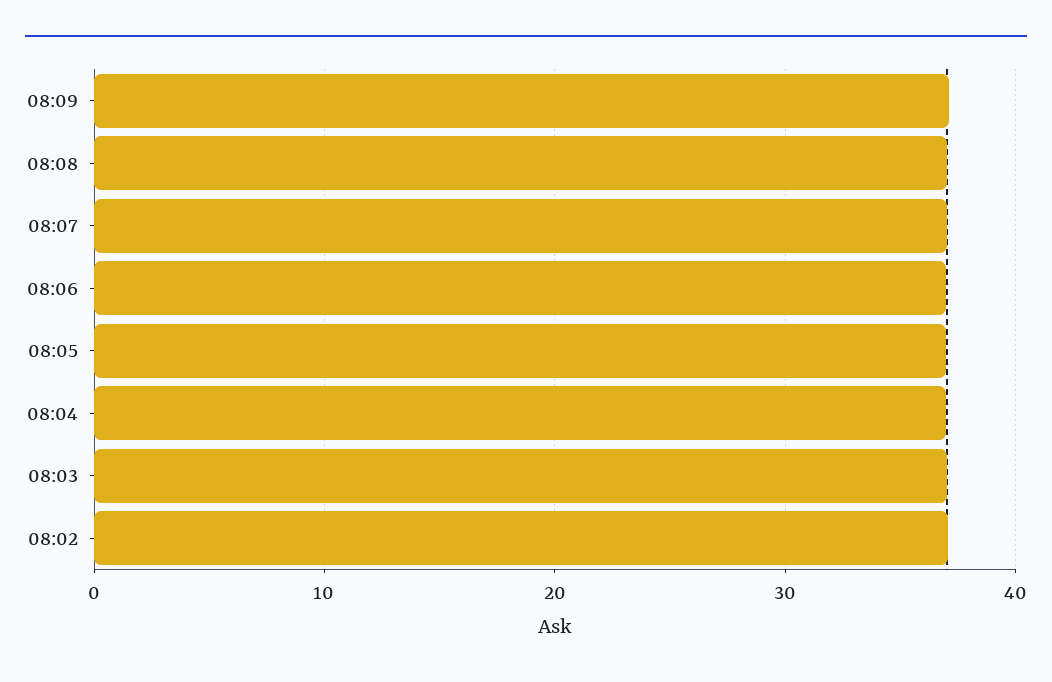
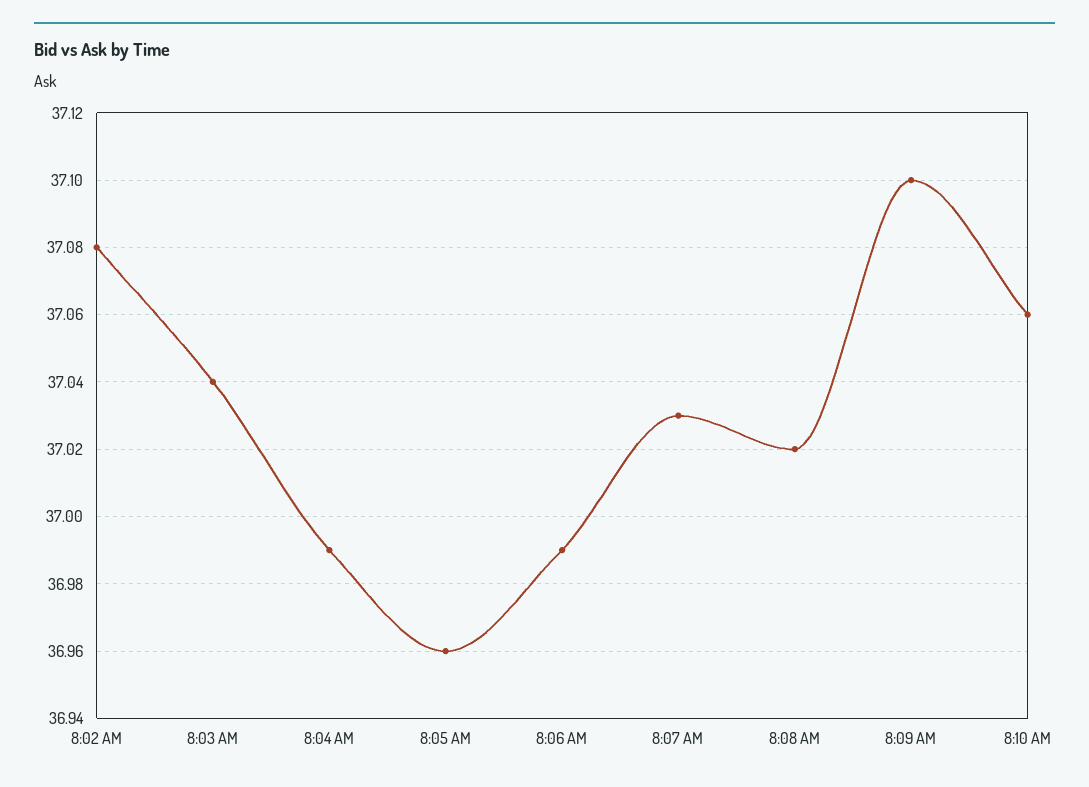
8:10 AM: none -> 37.06

